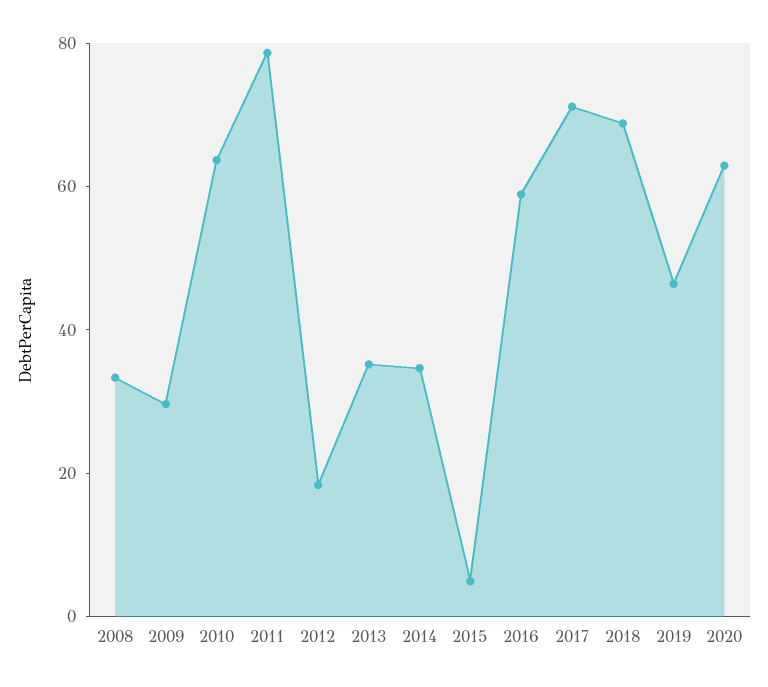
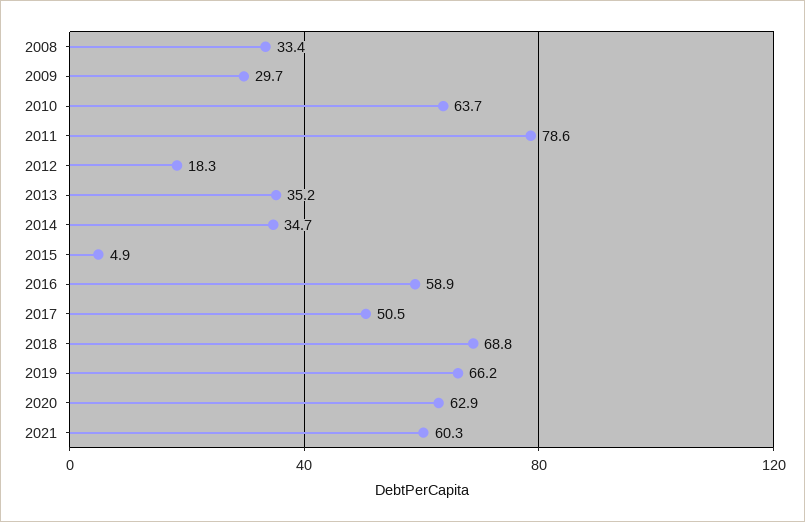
2017: 70 -> 50.5
2019: 45 -> 66.2
2021: none -> 60.3

